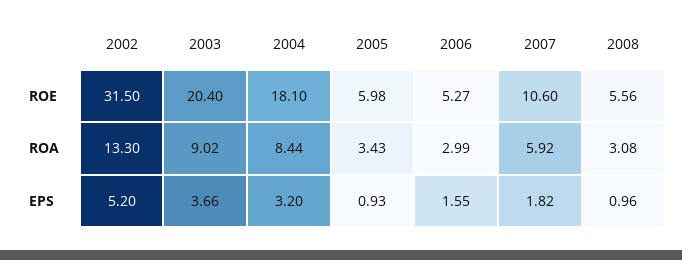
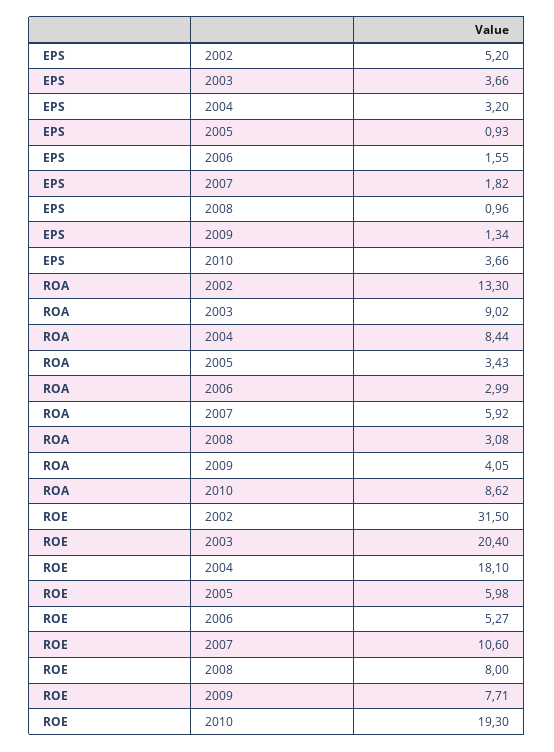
2008, ROE: 5.56 -> 8
2009, EPS: none -> 1.34
2010, EPS: none -> 3.66
2009, ROA: none -> 4.05
2010, ROA: none -> 8.62
2009, ROE: none -> 7.71
2010, ROE: none -> 19.3

